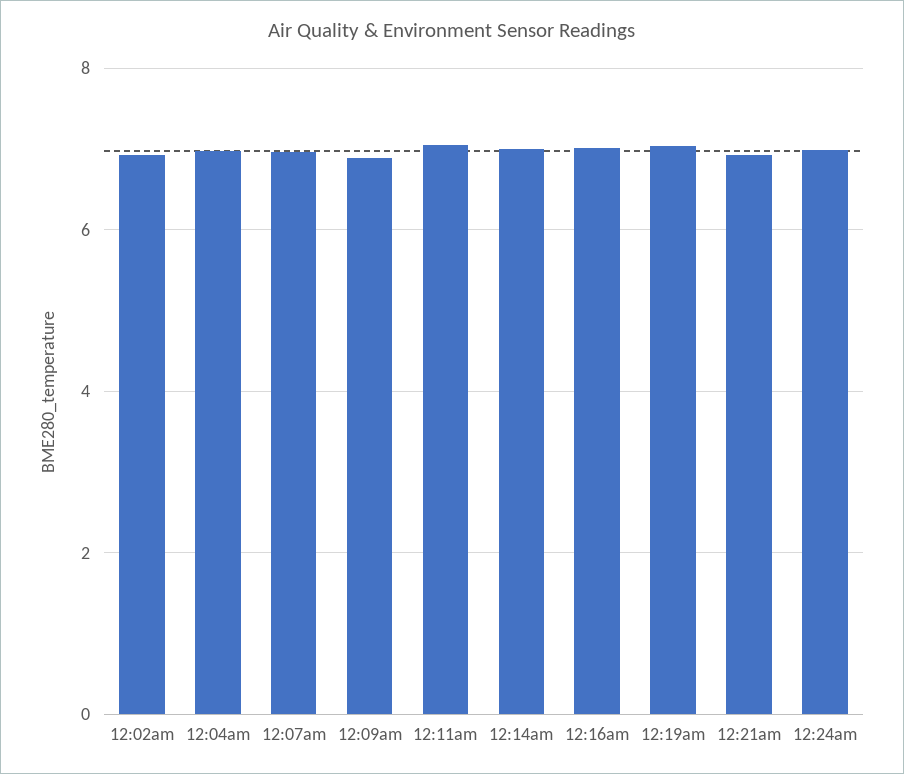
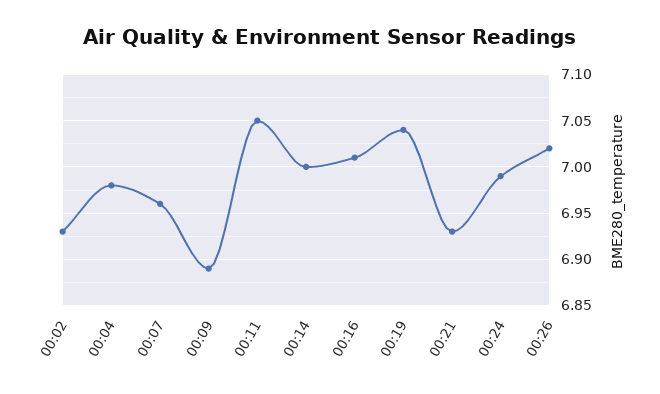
00:26: none -> 7.02

